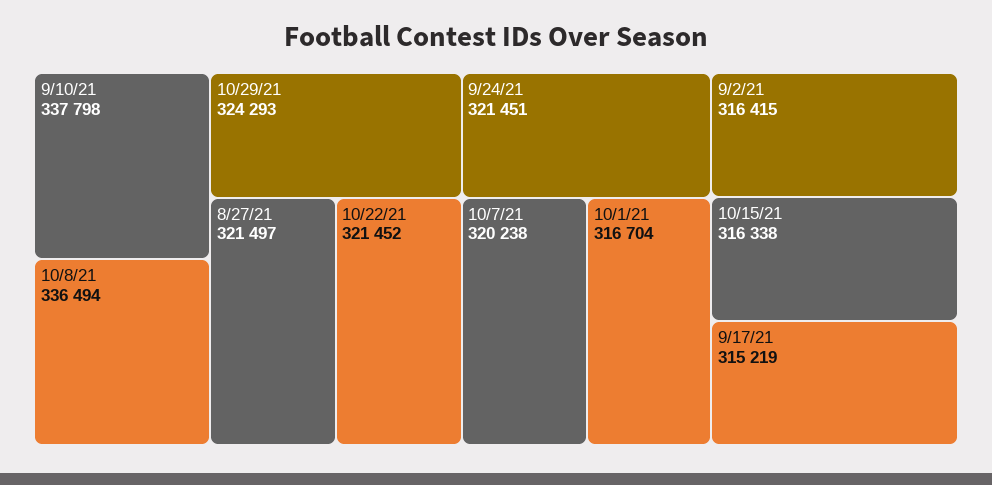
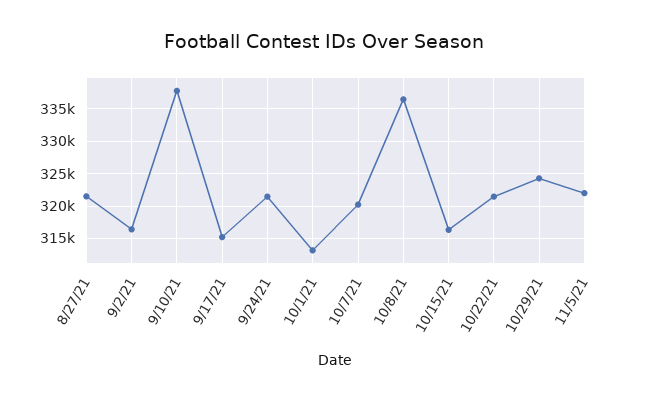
10/1/21: 316704 -> 313000
11/5/21: none -> 322000

